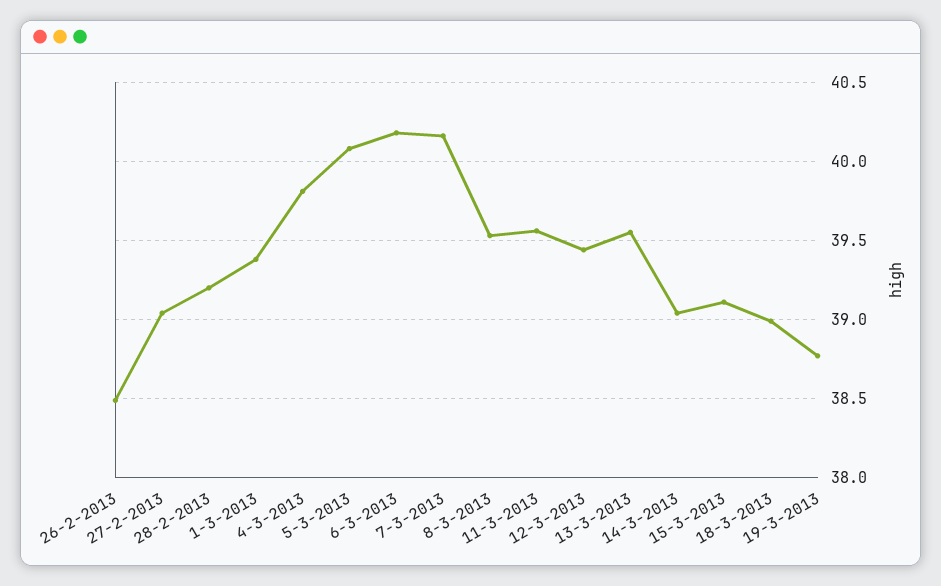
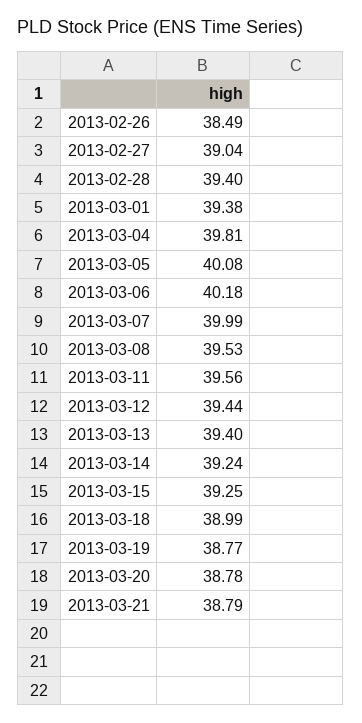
28-2-2013: 39.2 -> 39.4
7-3-2013: 40.15 -> 39.99
13-3-2013: 39.55 -> 39.4
14-3-2013: 39.05 -> 39.24
15-3-2013: 39.1 -> 39.25
2013-03-20: none -> 38.78
2013-03-21: none -> 38.79

